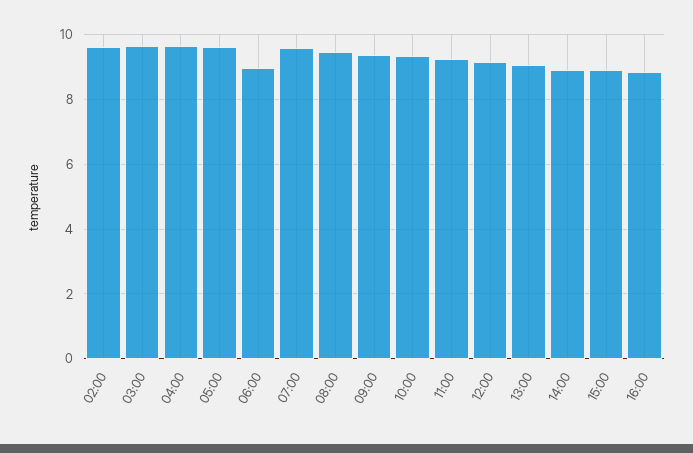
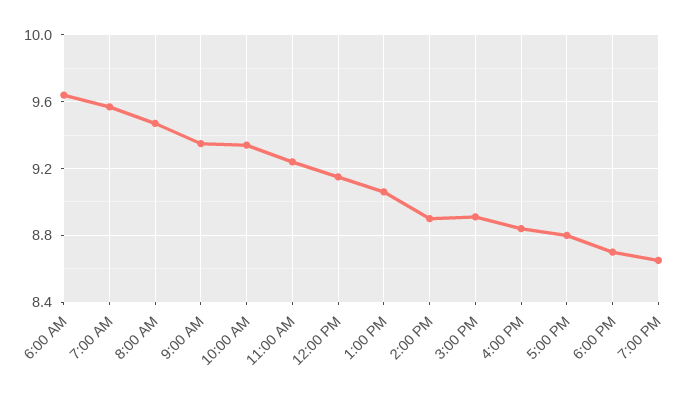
02:00: 9.6 -> none
03:00: 9.6 -> none
04:00: 9.6 -> none
05:00: 9.6 -> none
06:00: 9 -> 9.65
5:00 PM: none -> 8.8
6:00 PM: none -> 8.7
7:00 PM: none -> 8.65

